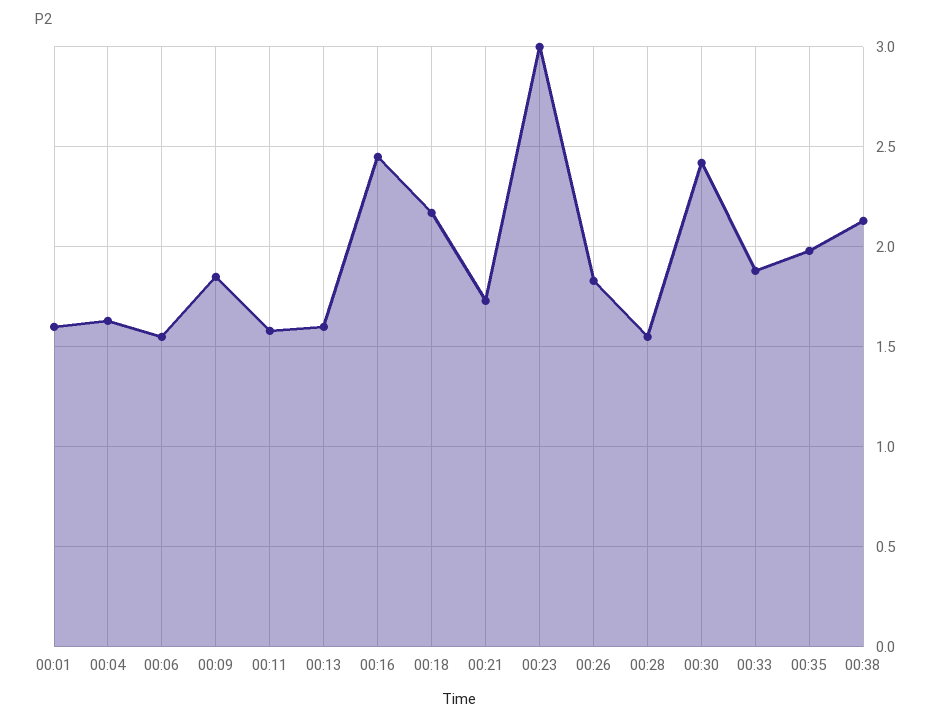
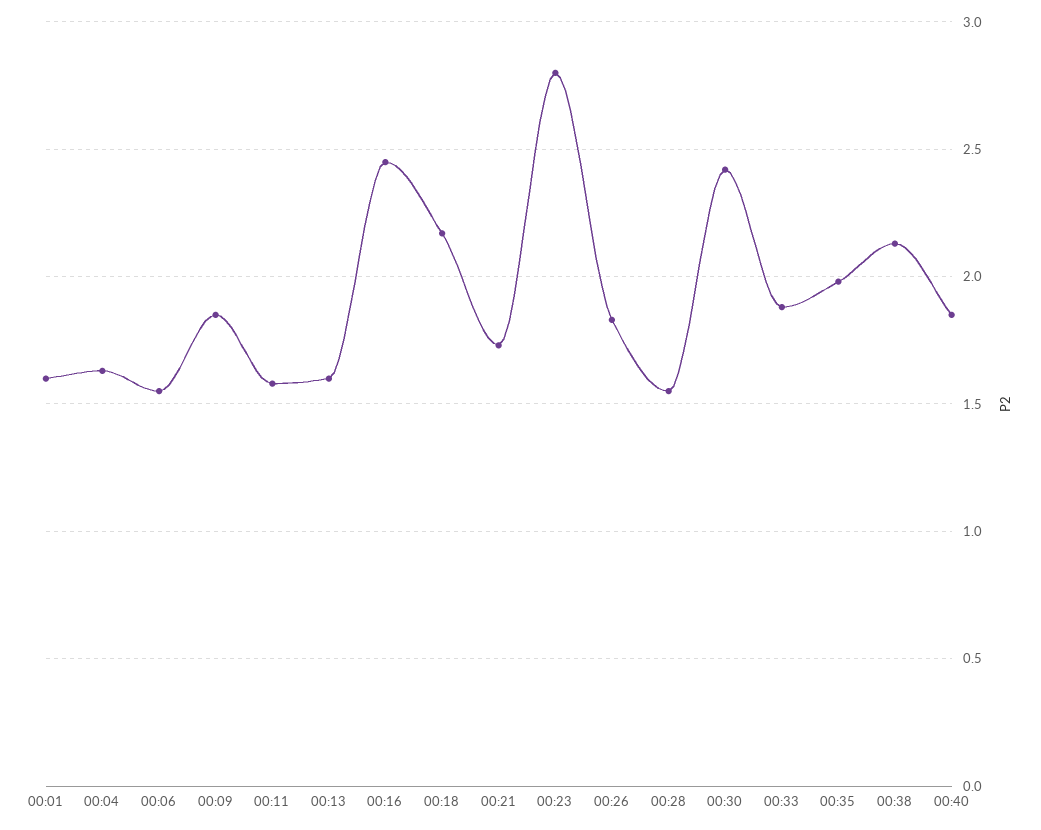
00:23: 3 -> 2.8
00:40: none -> 1.85

